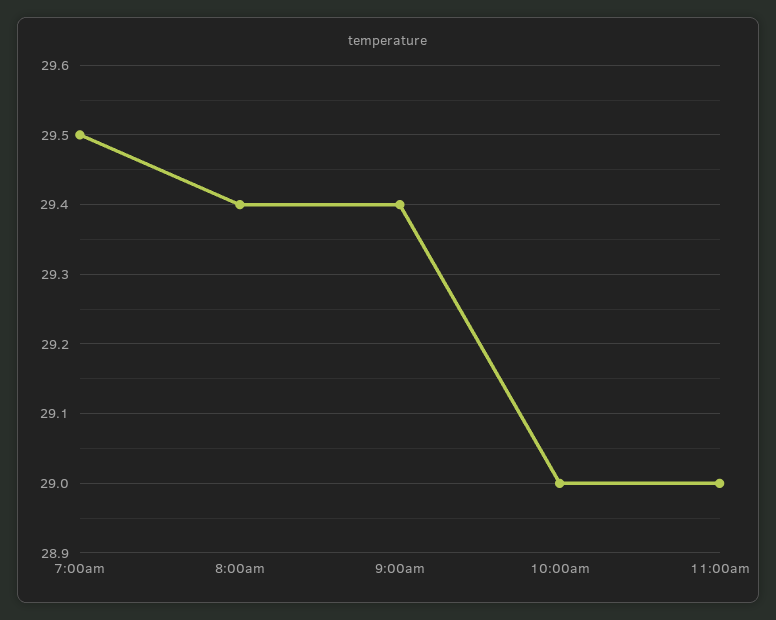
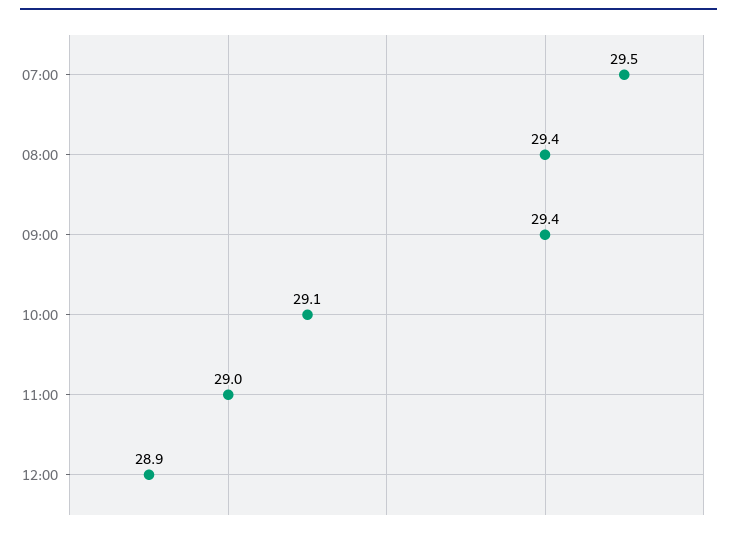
10:00am: 29 -> 29.1
12:00: none -> 28.9

